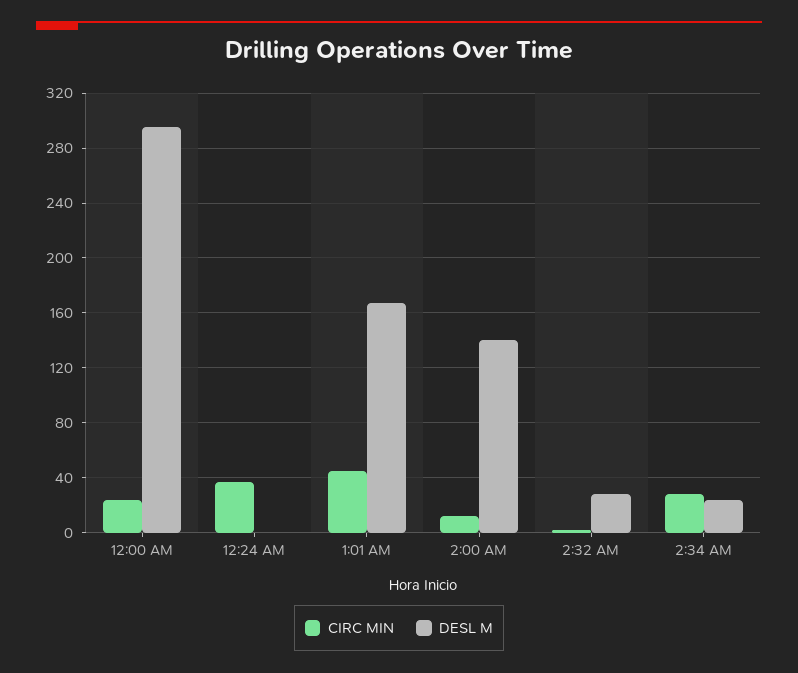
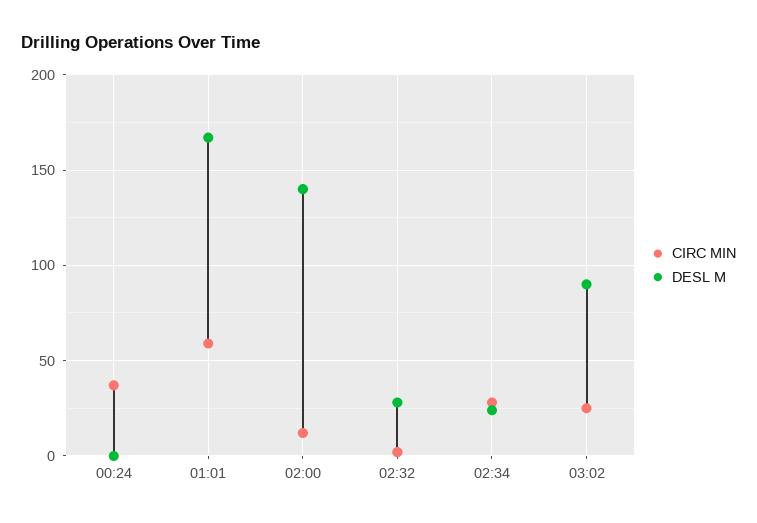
CIRC MIN, 12:00 AM: 25 -> none
DESL M, 12:00 AM: 295 -> none
CIRC MIN, 1:01 AM: 45 -> 60
CIRC MIN, 03:02: none -> 25
DESL M, 03:02: none -> 90

